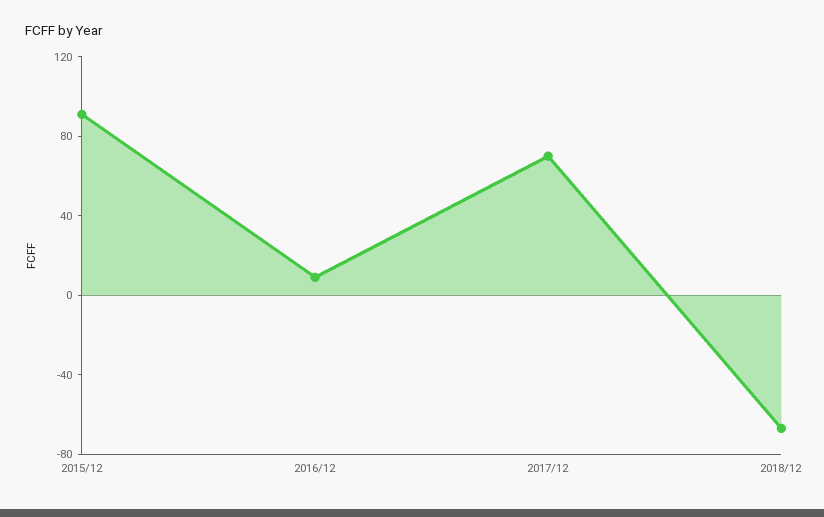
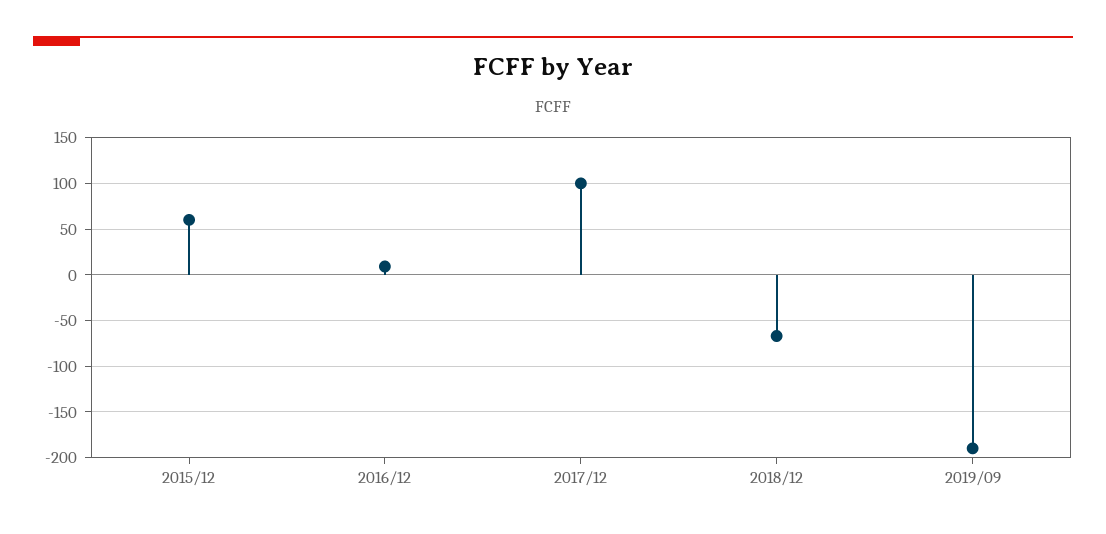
2015/12: 90 -> 60
2017/12: 70 -> 100
2019/09: none -> -190

